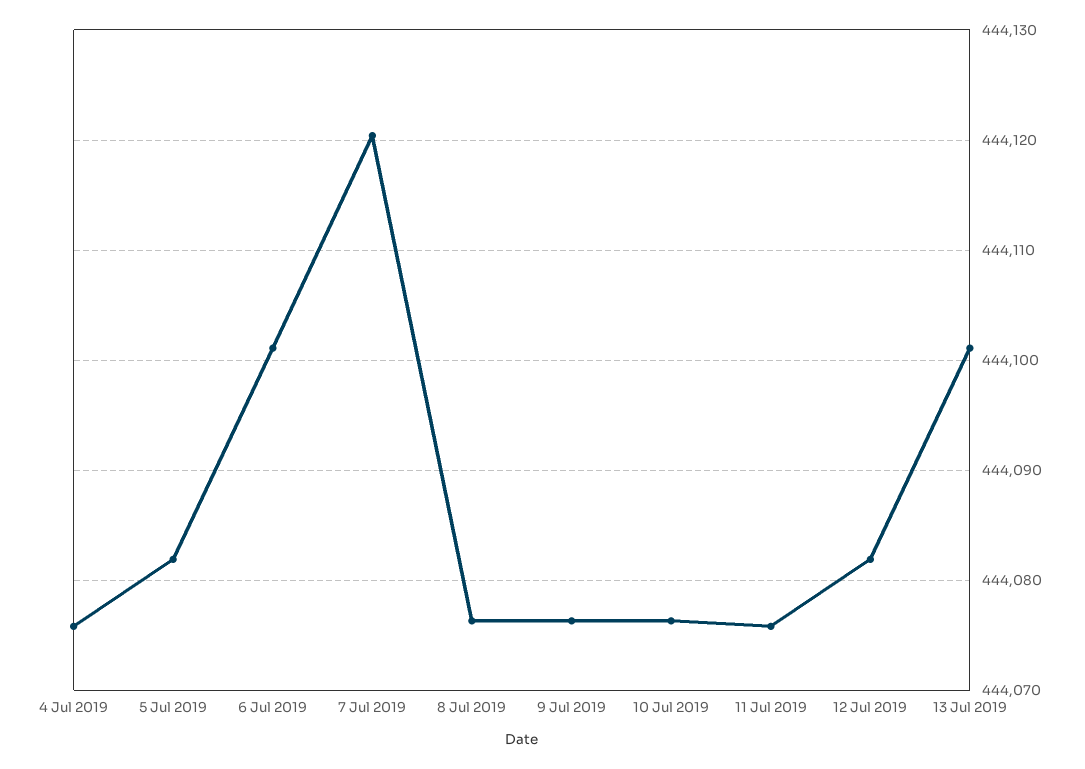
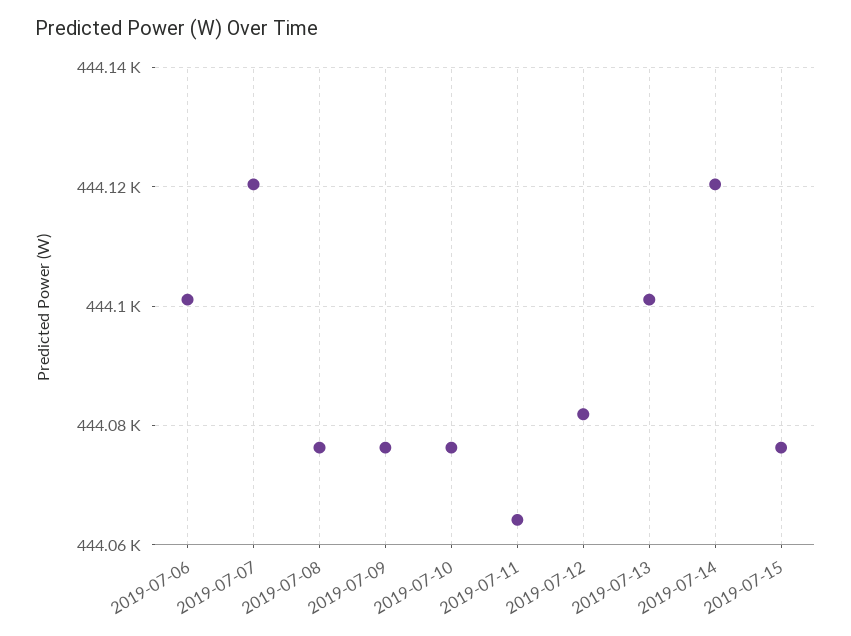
4 Jul 2019: 444076 -> none
5 Jul 2019: 444082 -> none
11 Jul 2019: 444076 -> 444064
2019-07-14: none -> 444120
2019-07-15: none -> 444076

